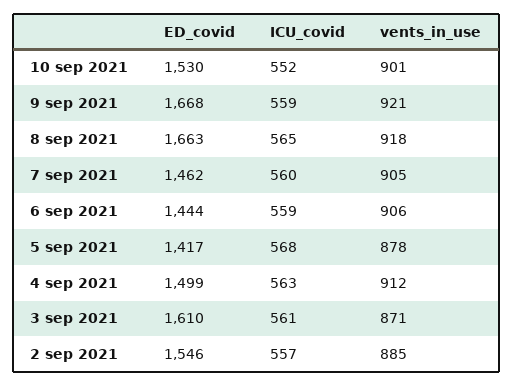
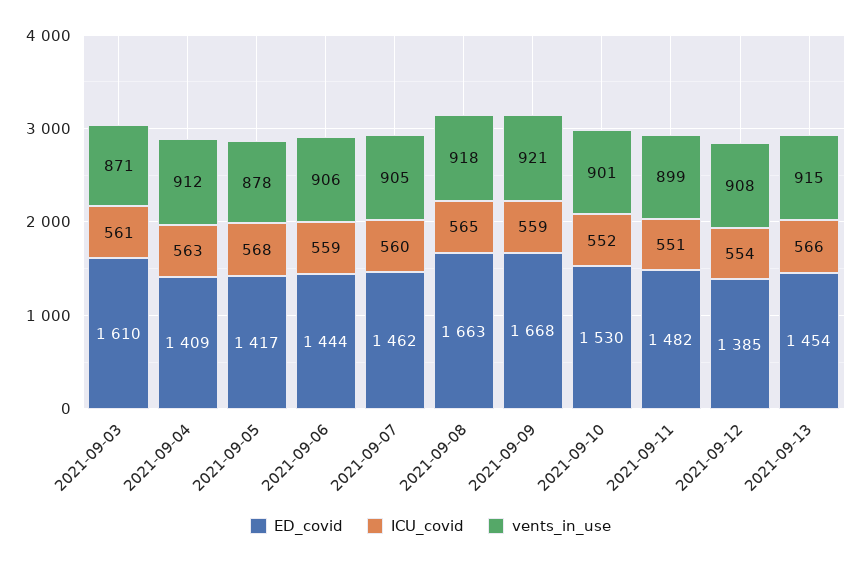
ED_covid, 4 sep 2021: 1499 -> 1409
ED_covid, 2 sep 2021: 1546 -> none
ICU_covid, 2 sep 2021: 557 -> none
vents_in_use, 2 sep 2021: 885 -> none
ED_covid, 2021-09-11: none -> 1482
ICU_covid, 2021-09-11: none -> 551
vents_in_use, 2021-09-11: none -> 899
ED_covid, 2021-09-12: none -> 1385
ICU_covid, 2021-09-12: none -> 554
vents_in_use, 2021-09-12: none -> 908
ED_covid, 2021-09-13: none -> 1454
ICU_covid, 2021-09-13: none -> 566
vents_in_use, 2021-09-13: none -> 915

